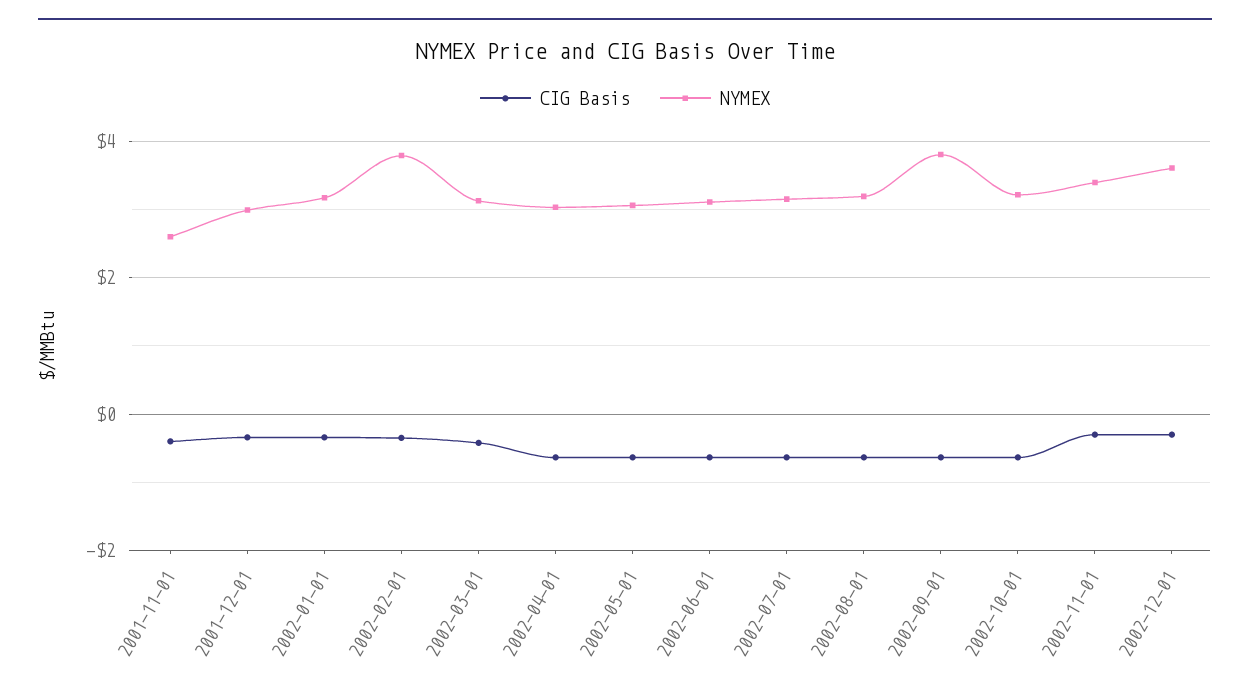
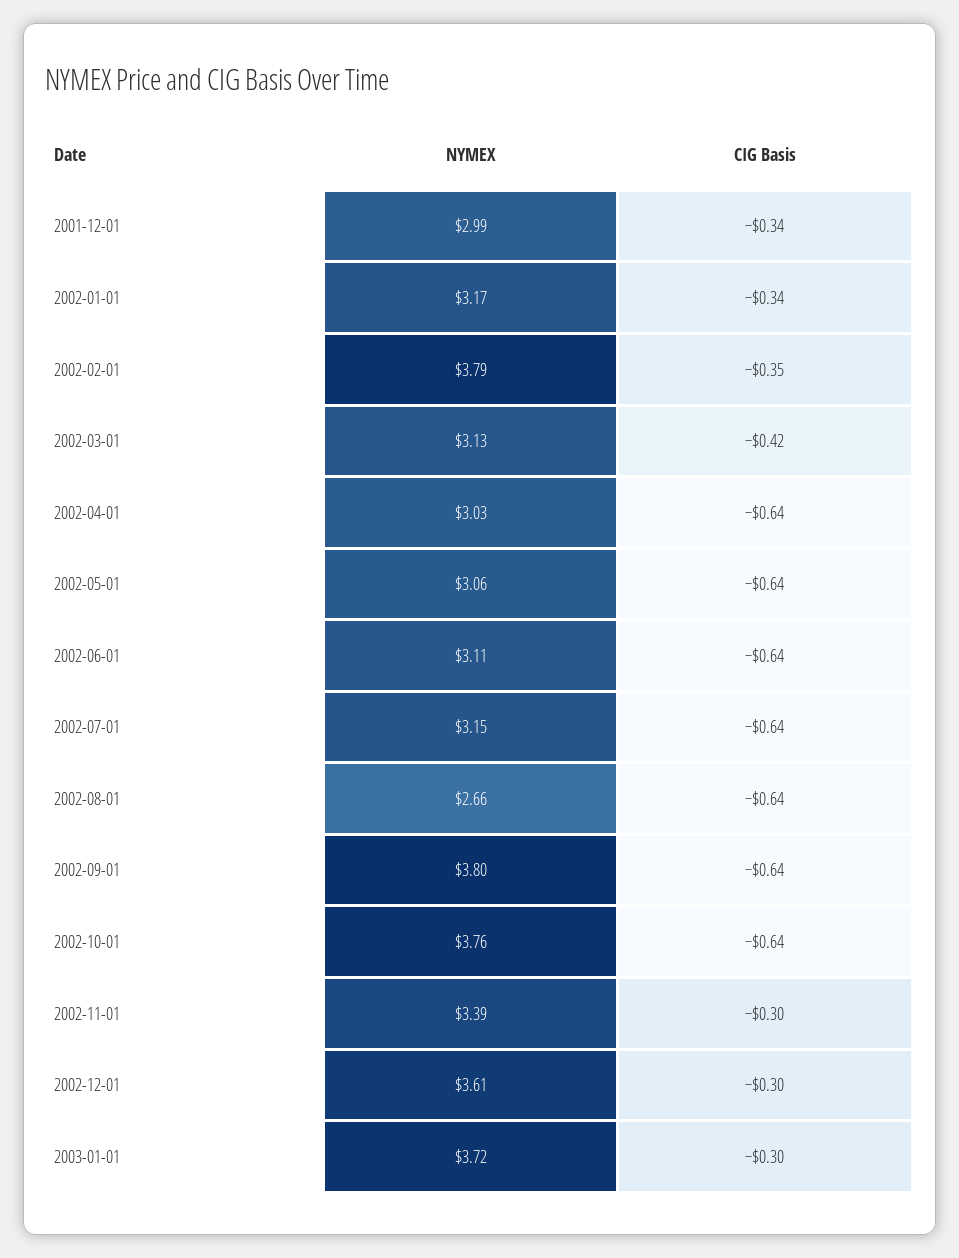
CIG Basis, 2001-11-01: -0.4 -> none
NYMEX, 2001-11-01: 2.6 -> none
NYMEX, 2002-08-01: 3.2 -> 2.66
NYMEX, 2002-10-01: 3.2 -> 3.76
NYMEX, 2003-01-01: none -> 3.72
CIG Basis, 2003-01-01: none -> -0.3

